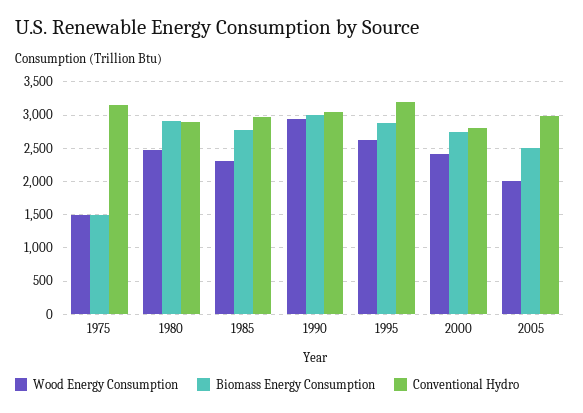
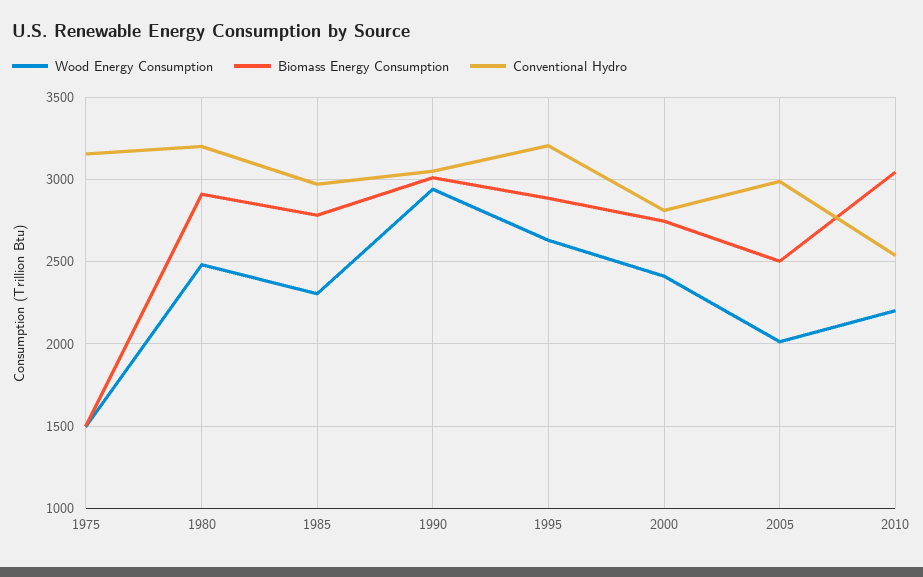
Conventional Hydro, 1980: 2900 -> 3200
Wood Energy Consumption, 2010: none -> 2200
Biomass Energy Consumption, 2010: none -> 3050
Conventional Hydro, 2010: none -> 2550

